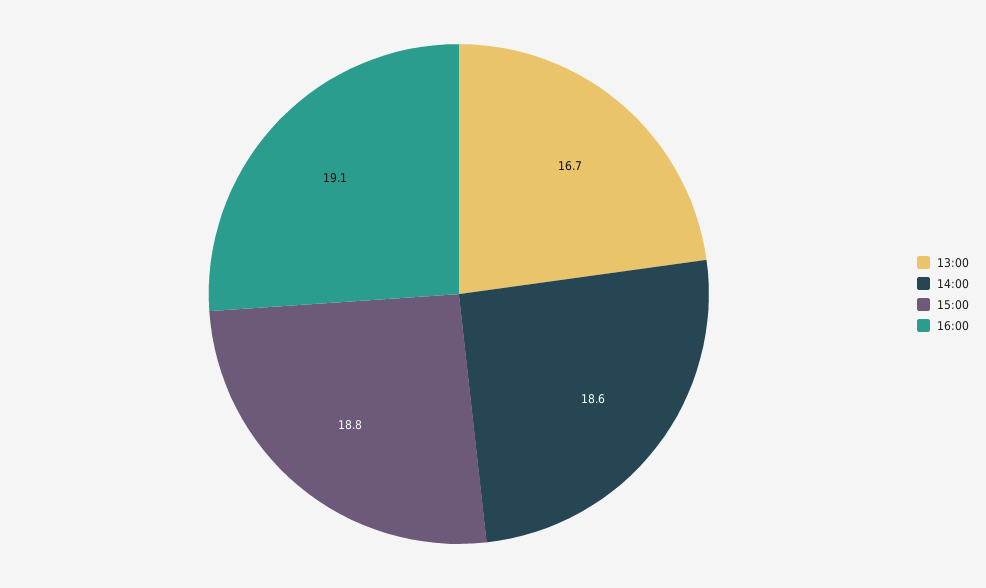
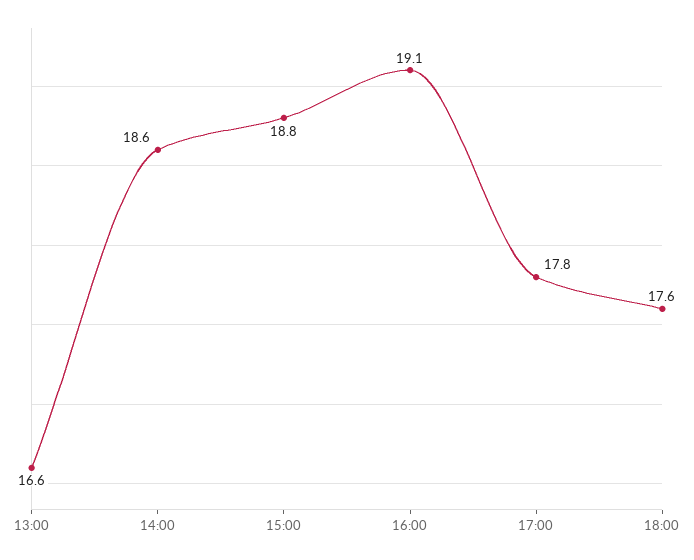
13:00: 16.7 -> 16.6
17:00: none -> 17.8
18:00: none -> 17.6

